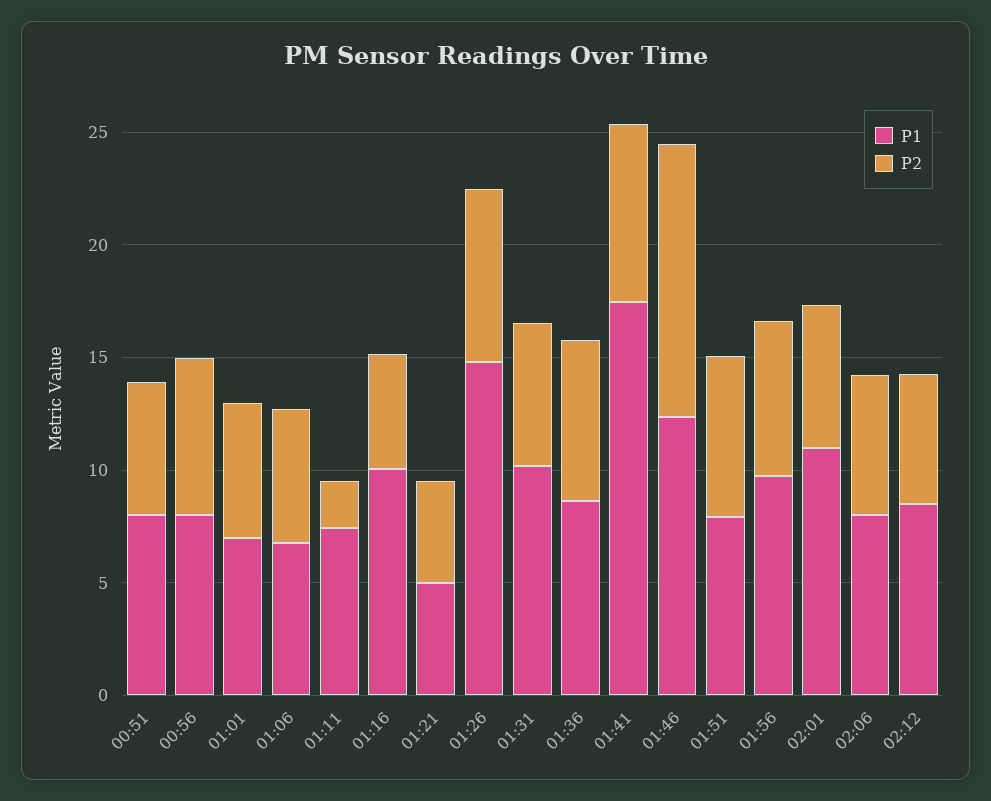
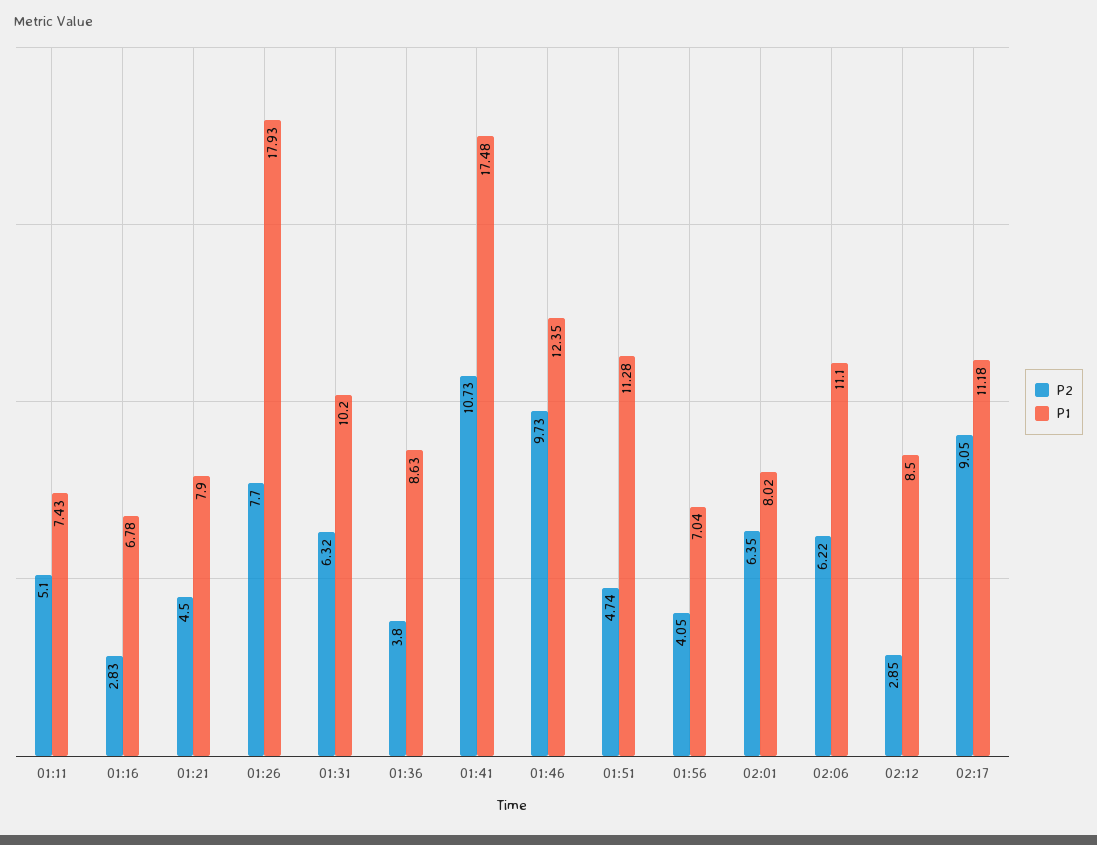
P1, 00:51: 8 -> none
P2, 00:51: 6 -> none
P1, 00:56: 8 -> none
P2, 00:56: 7 -> none
P1, 01:01: 7 -> none
P2, 01:01: 6 -> none
P1, 01:06: 7 -> none
P2, 01:06: 6 -> none
P2, 01:11: 2 -> 5.1
P1, 01:16: 10 -> 6.78
P2, 01:16: 5 -> 2.83
P1, 01:21: 5 -> 7.9
P1, 01:26: 15 -> 17.93
P2, 01:36: 7 -> 3.8
P2, 01:41: 8 -> 10.73
P2, 01:46: 12 -> 9.73
P1, 01:51: 8 -> 11.28
P2, 01:51: 7 -> 4.74
P1, 01:56: 10 -> 7.04
P2, 01:56: 7 -> 4.05
P1, 02:01: 11 -> 8.02
P1, 02:06: 8 -> 11.1
P2, 02:12: 6 -> 2.85
P2, 02:17: none -> 9.05
P1, 02:17: none -> 11.18

